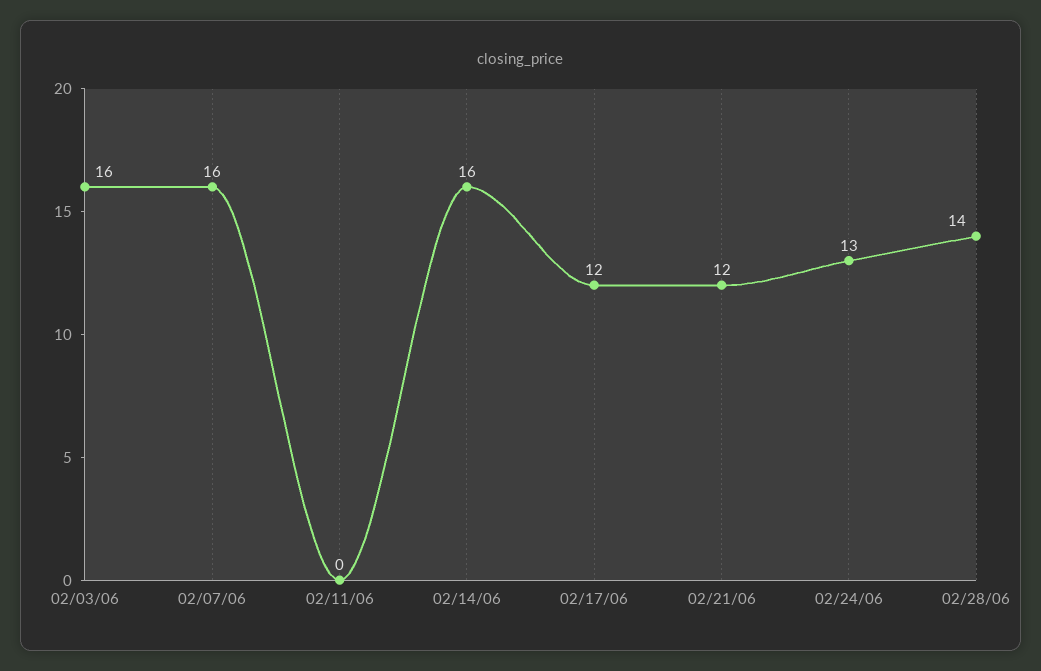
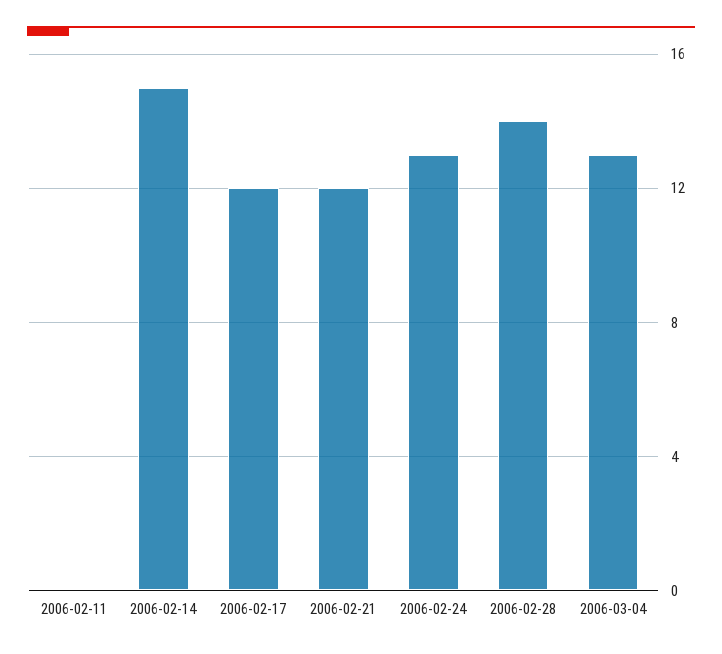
02/03/06: 16 -> none
02/07/06: 16 -> none
02/14/06: 16 -> 15
2006-03-04: none -> 13

